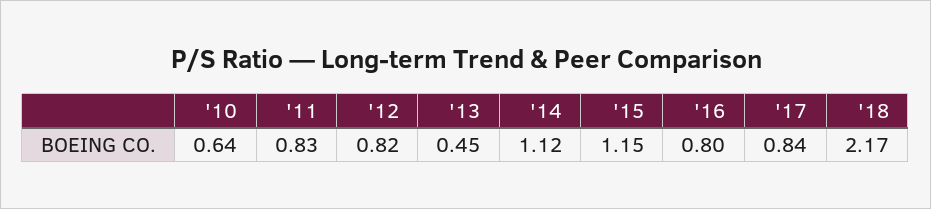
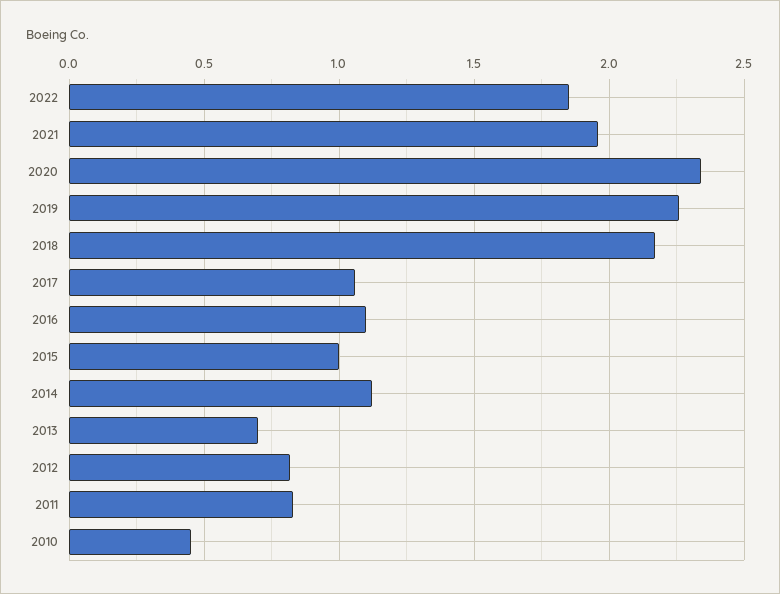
'10: 0.64 -> 0.45
'13: 0.45 -> 0.7
'15: 1.15 -> 1
'16: 0.8 -> 1.1
'17: 0.84 -> 1.05
2022: none -> 1.85
2021: none -> 1.95
2020: none -> 2.35
2019: none -> 2.25

